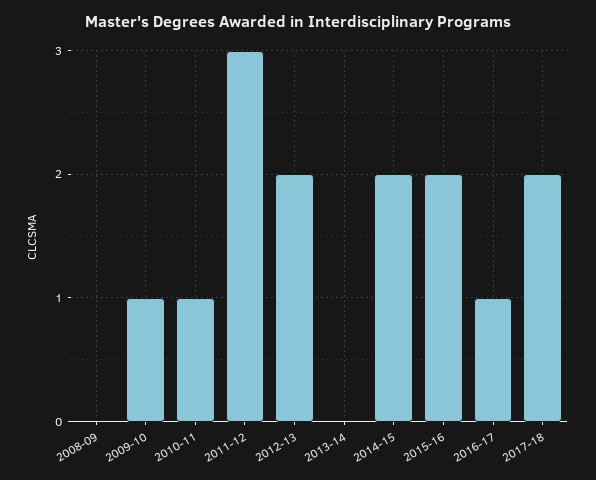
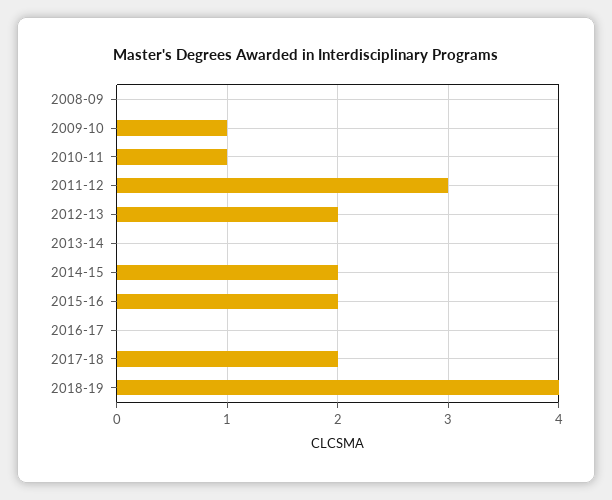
2016-17: 1 -> 0
2018-19: none -> 4

